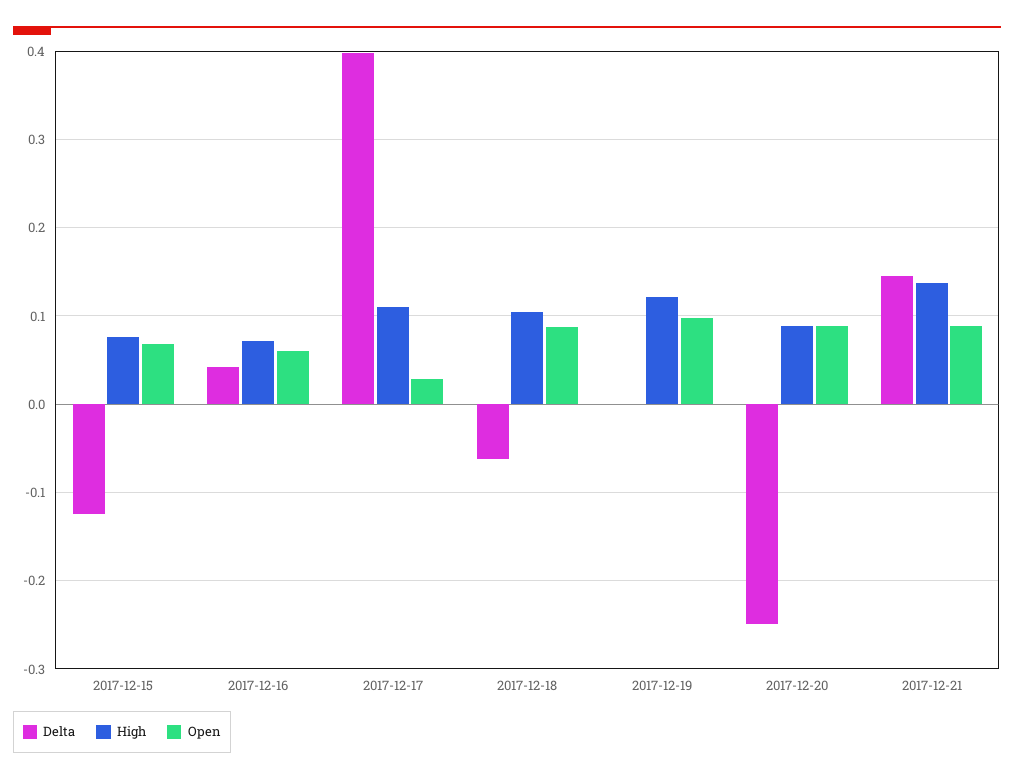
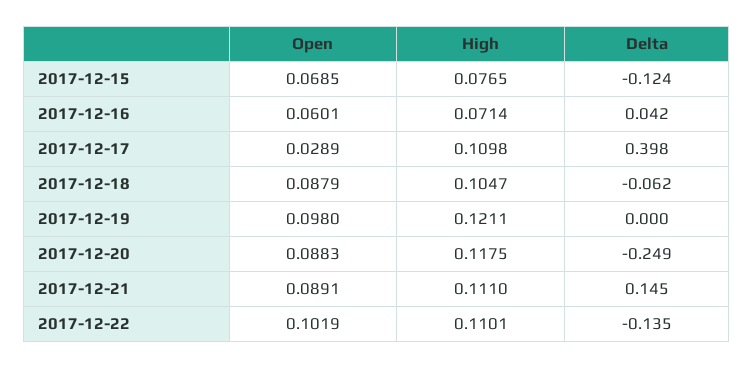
High, 2017-12-20: 0.09 -> 0.1175
High, 2017-12-21: 0.14 -> 0.111
Open, 2017-12-22: none -> 0.1019
High, 2017-12-22: none -> 0.1101
Delta, 2017-12-22: none -> -0.135

